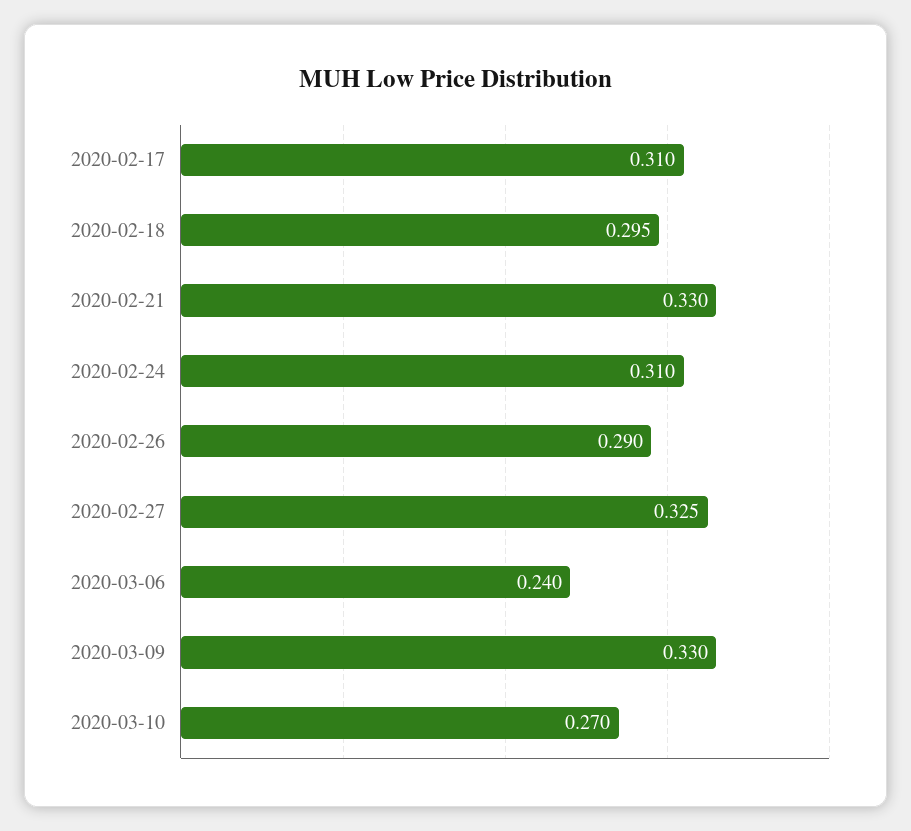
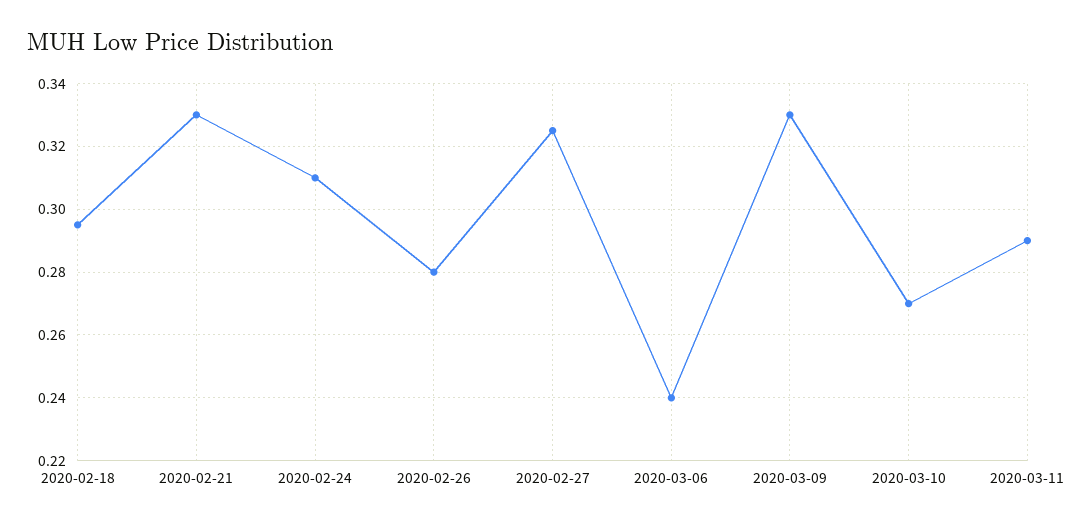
2020-02-17: 0.31 -> none
2020-02-26: 0.29 -> 0.28
2020-03-11: none -> 0.29

